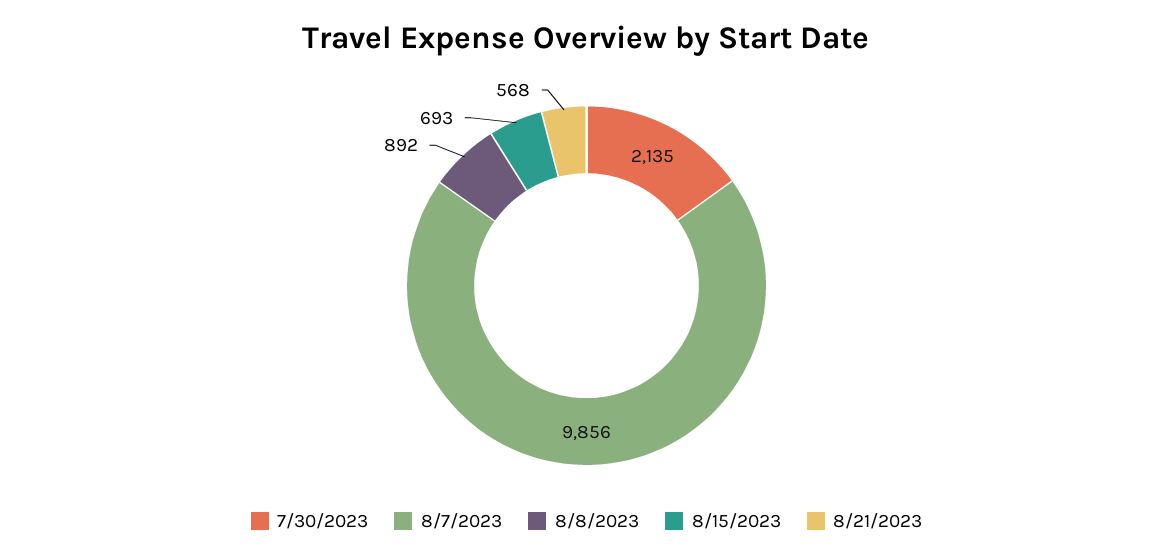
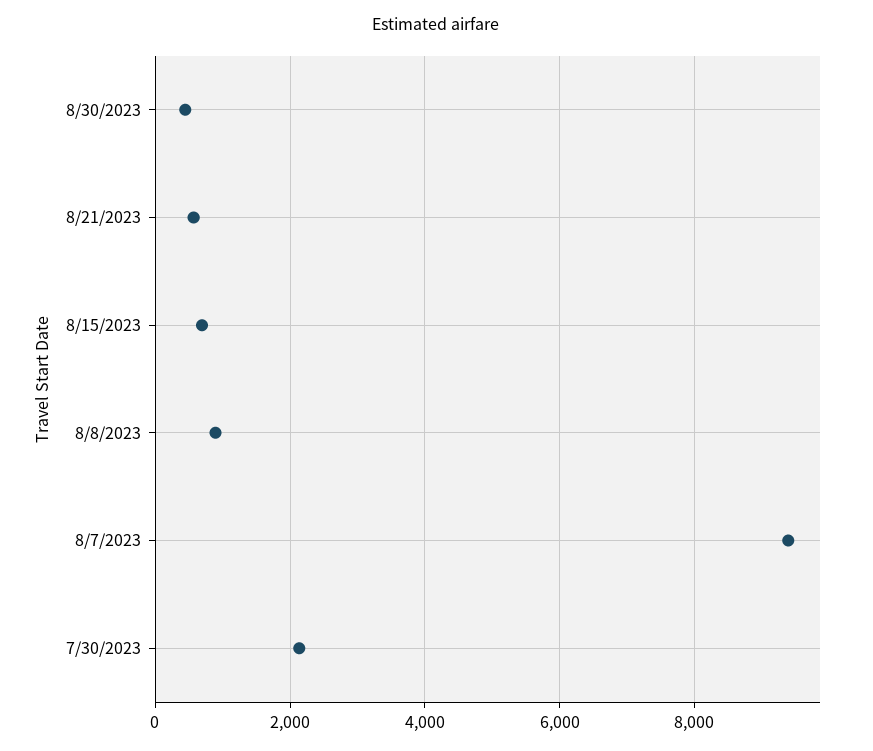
8/7/2023: 9856 -> 9400
8/30/2023: none -> 400

